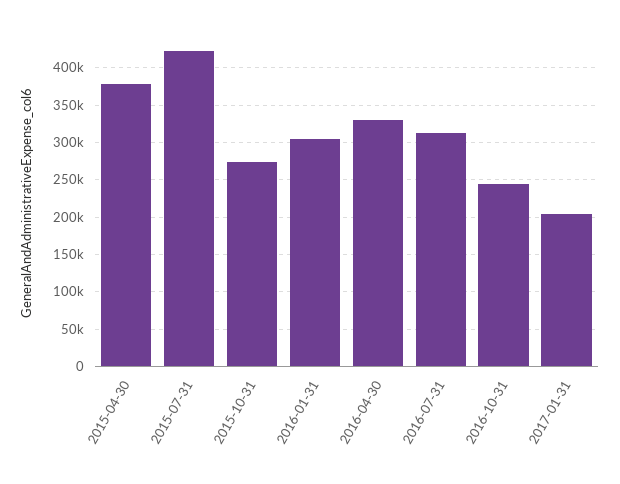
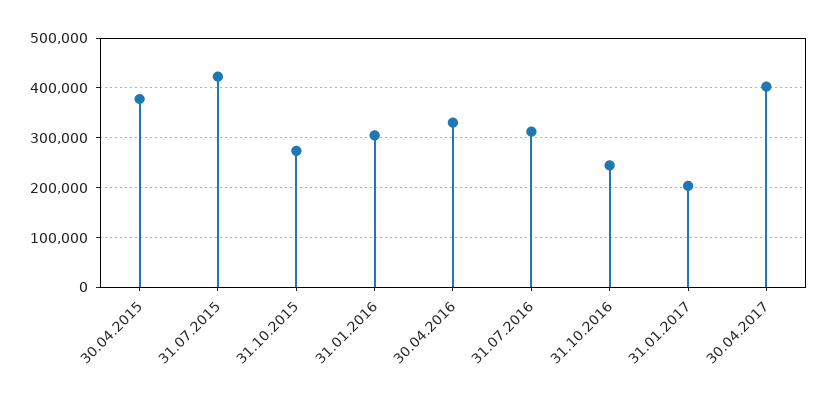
30.04.2017: none -> 400000

